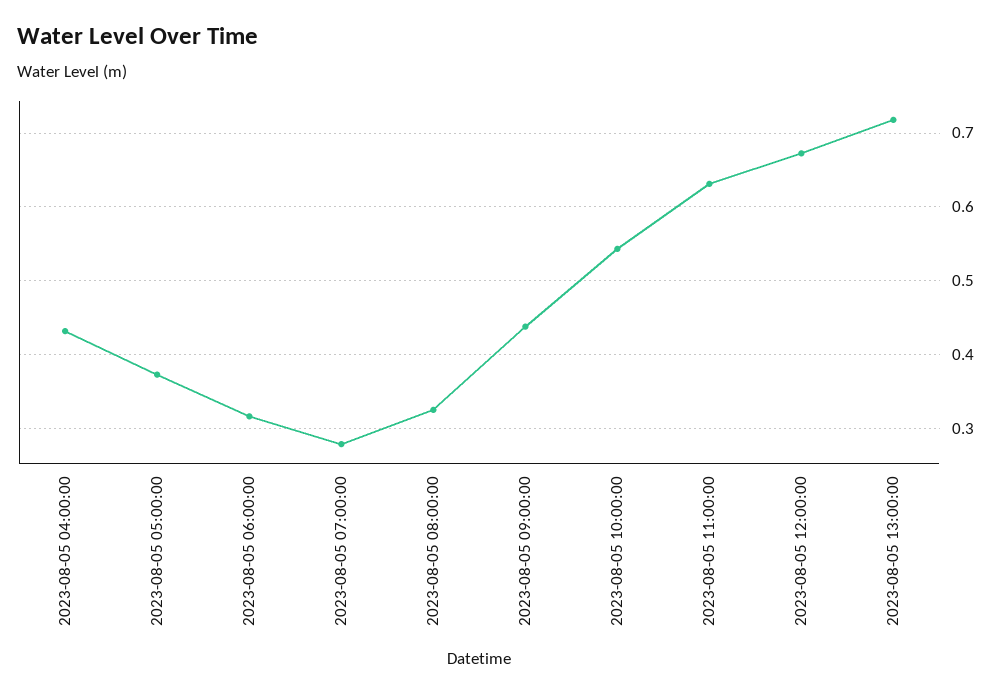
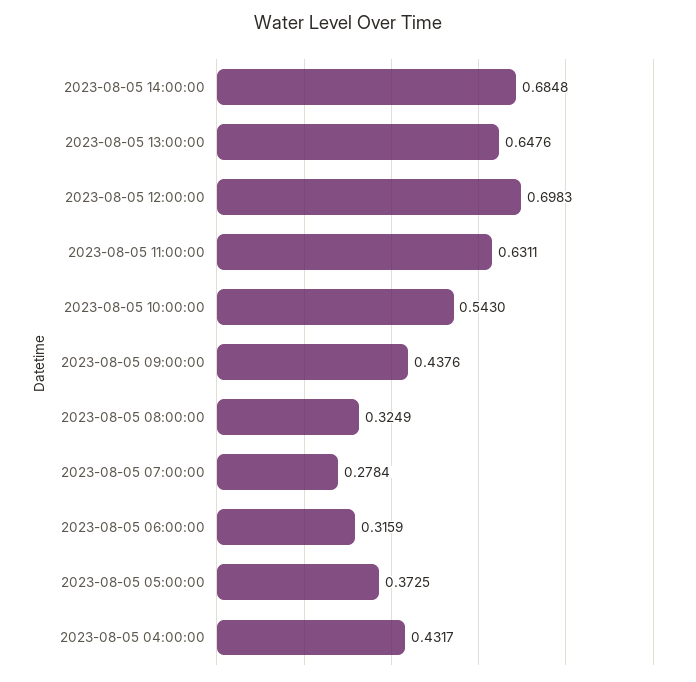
2023-08-05 12:00:00: 0.67 -> 0.6983
2023-08-05 13:00:00: 0.72 -> 0.6476
2023-08-05 14:00:00: none -> 0.6848

